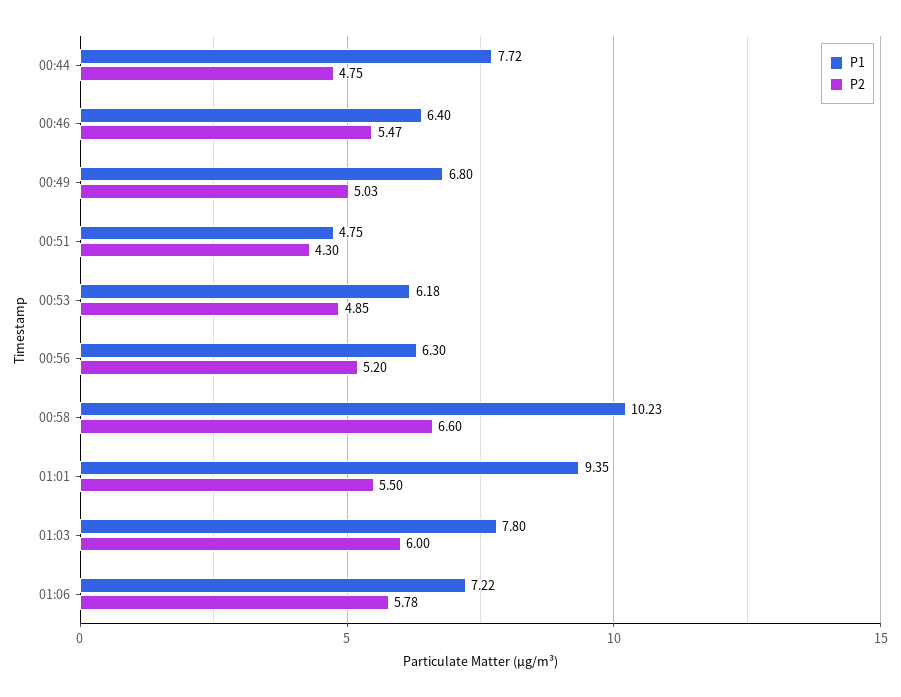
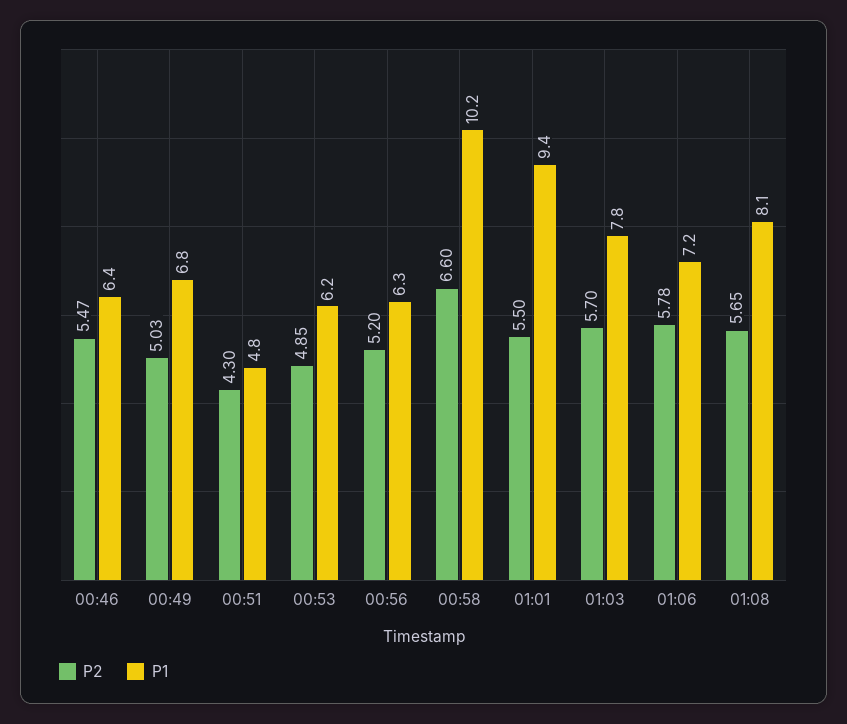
P1, 00:44: 7.72 -> none
P2, 00:44: 4.75 -> none
P2, 01:03: 6 -> 5.7
P2, 01:08: none -> 5.65
P1, 01:08: none -> 8.1

